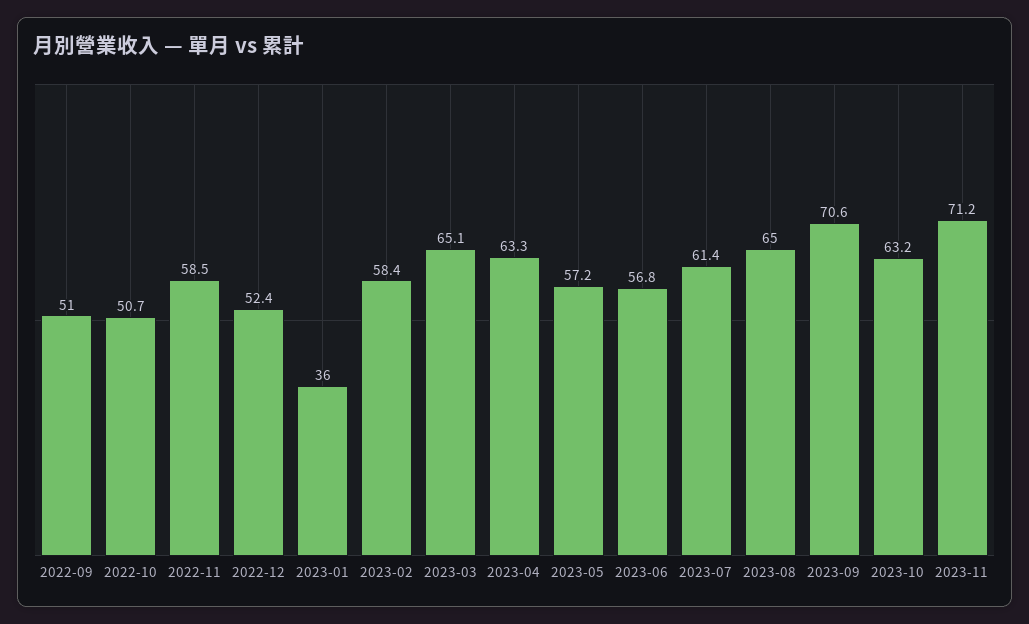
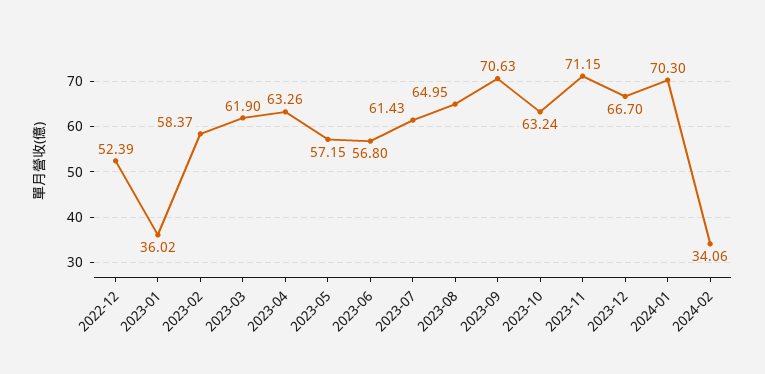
2022-09: 51 -> none
2022-10: 50.7 -> none
2022-11: 58.5 -> none
2023-03: 65.1 -> 61.9
2023-12: none -> 66.7
2024-01: none -> 70.3
2024-02: none -> 34.06

